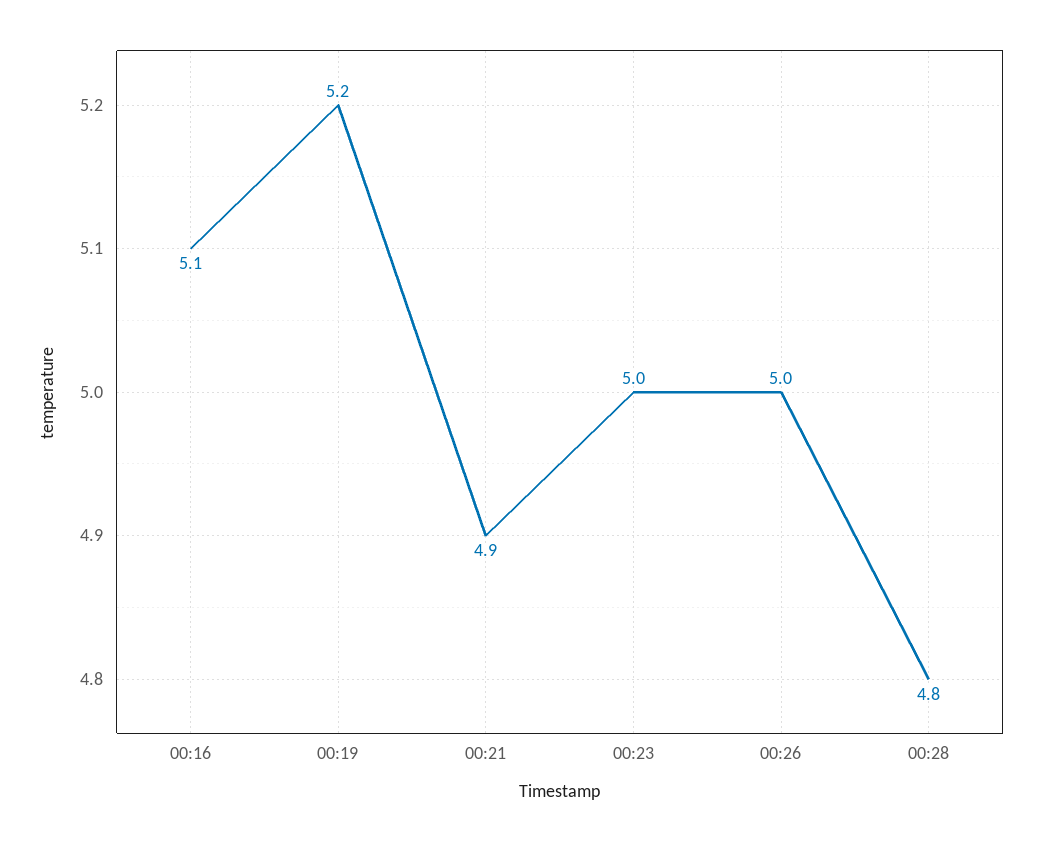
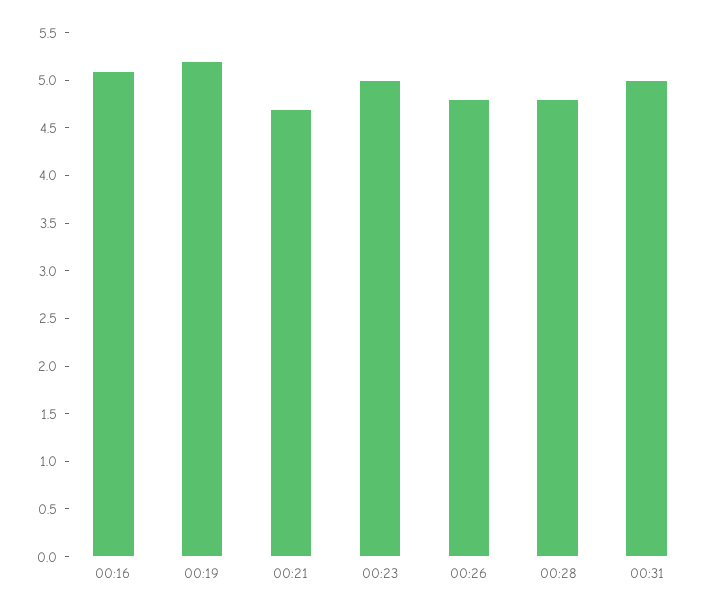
00:21: 4.9 -> 4.7
00:26: 5 -> 4.8
00:31: none -> 5

